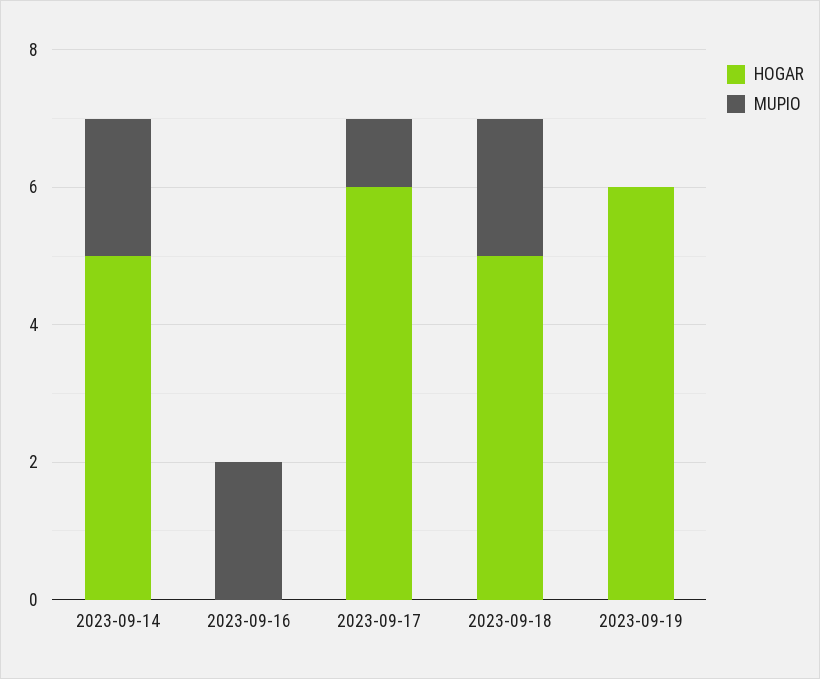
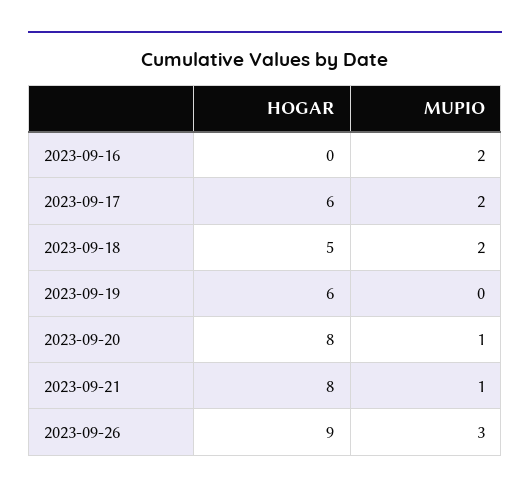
HOGAR, 2023-09-14: 5 -> none
MUPIO, 2023-09-14: 2 -> none
MUPIO, 2023-09-17: 1 -> 2
HOGAR, 2023-09-20: none -> 8
MUPIO, 2023-09-20: none -> 1
HOGAR, 2023-09-21: none -> 8
MUPIO, 2023-09-21: none -> 1
HOGAR, 2023-09-26: none -> 9
MUPIO, 2023-09-26: none -> 3

